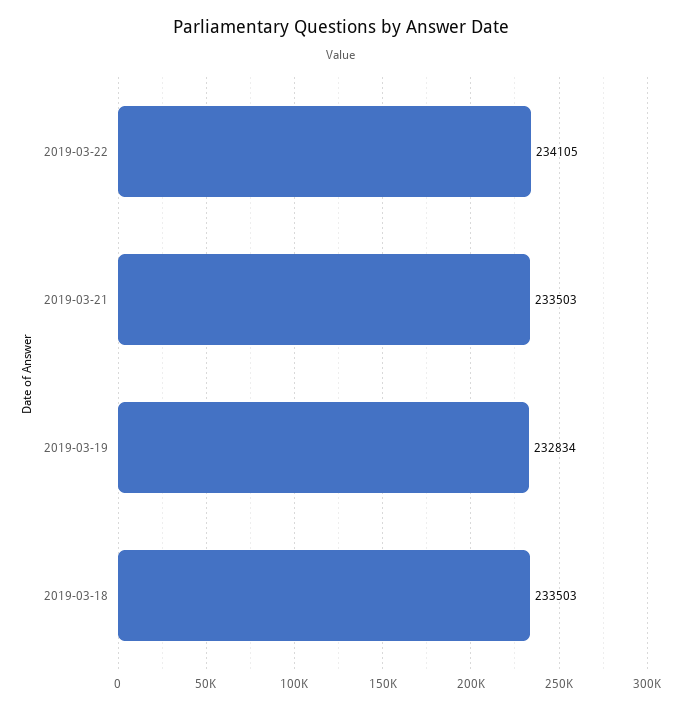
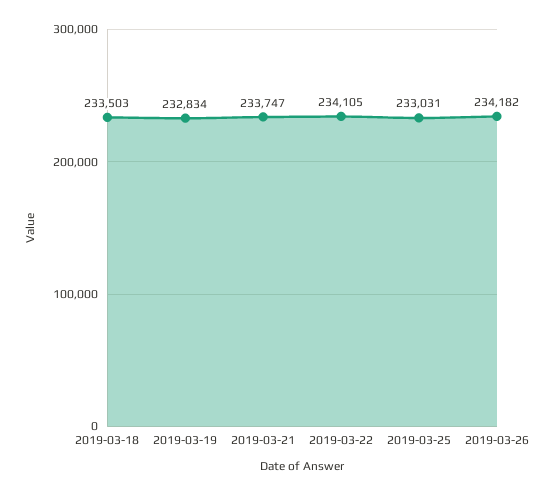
2019-03-21: 233503 -> 233747
2019-03-25: none -> 233031
2019-03-26: none -> 234182

